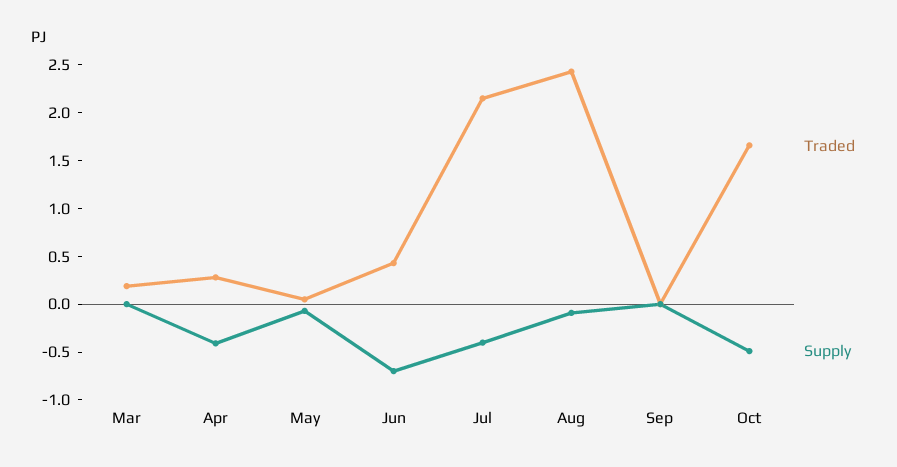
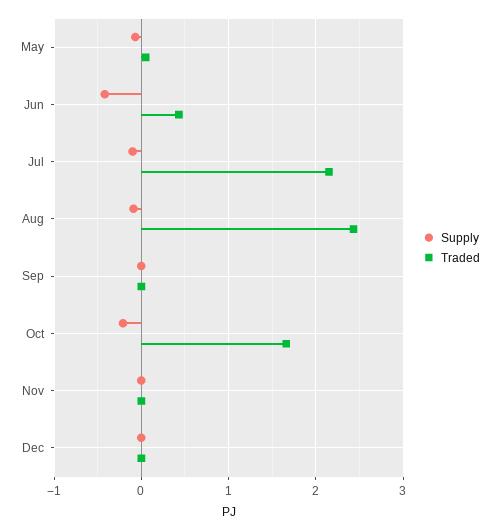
Traded, Mar: 0.2 -> none
Supply, Mar: 0 -> none
Traded, Apr: 0.3 -> none
Supply, Apr: -0.4 -> none
Supply, Jun: -0.7 -> -0.4
Supply, Jul: -0.4 -> -0.1
Supply, Oct: -0.5 -> -0.2
Supply, Nov: none -> 0
Traded, Nov: none -> 0
Supply, Dec: none -> 0
Traded, Dec: none -> 0

